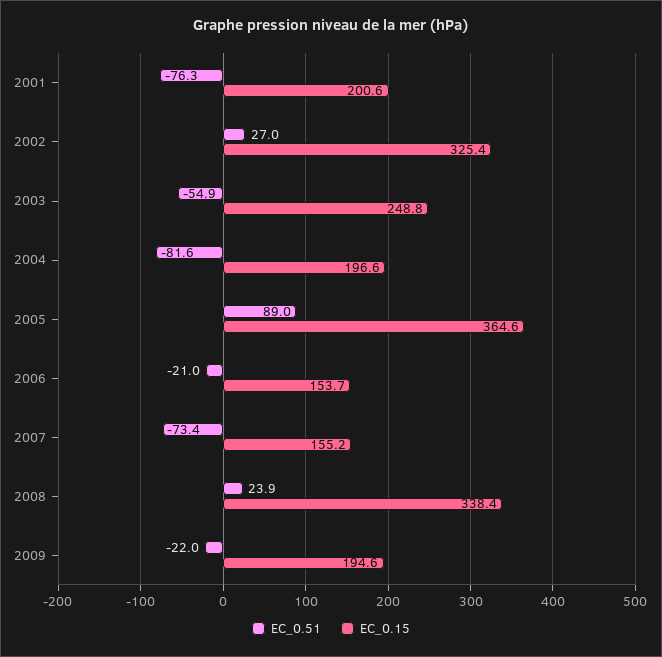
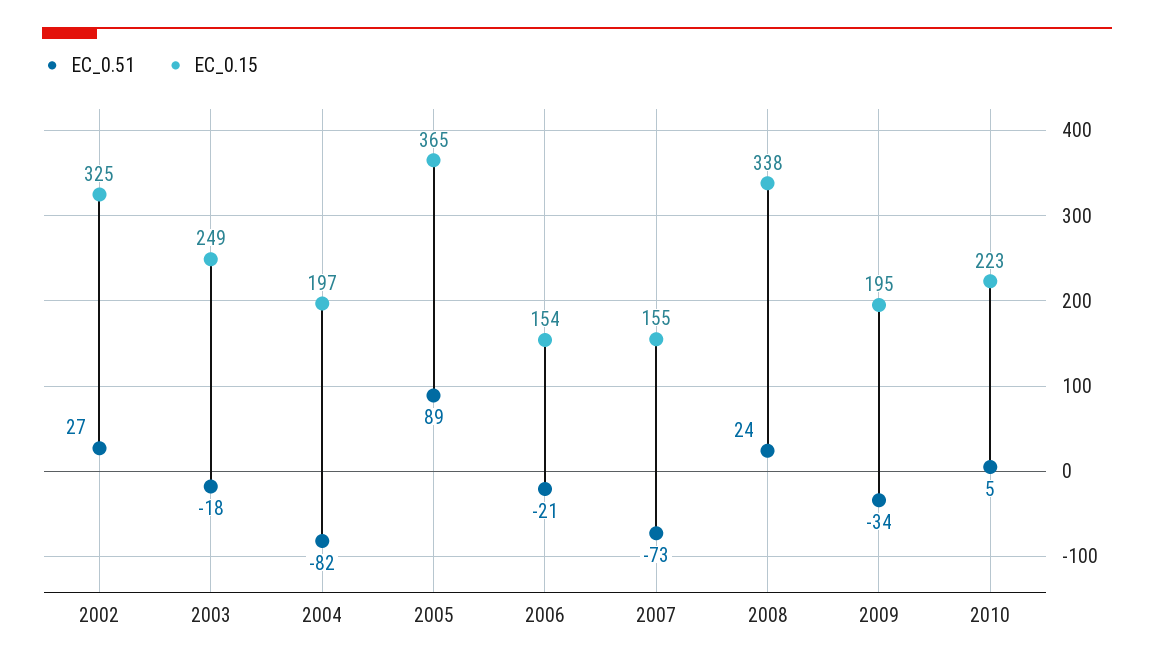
EC_0.51, 2001: -76.3 -> none
EC_0.15, 2001: 200.6 -> none
EC_0.51, 2003: -54.9 -> -18
EC_0.51, 2009: -22 -> -34
EC_0.51, 2010: none -> 5
EC_0.15, 2010: none -> 223

